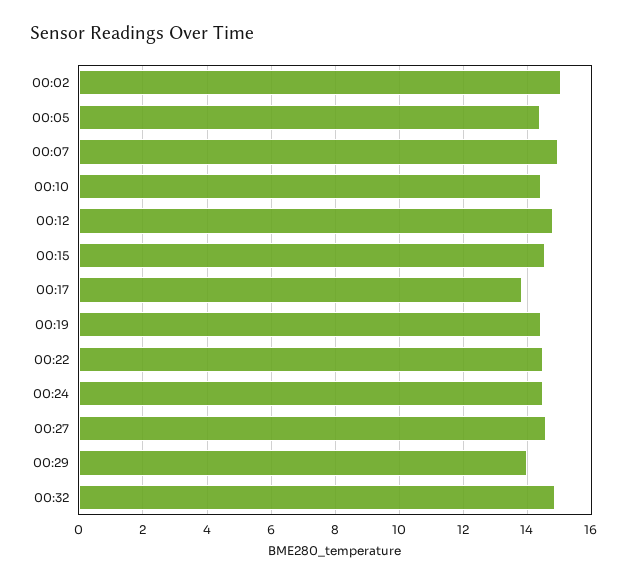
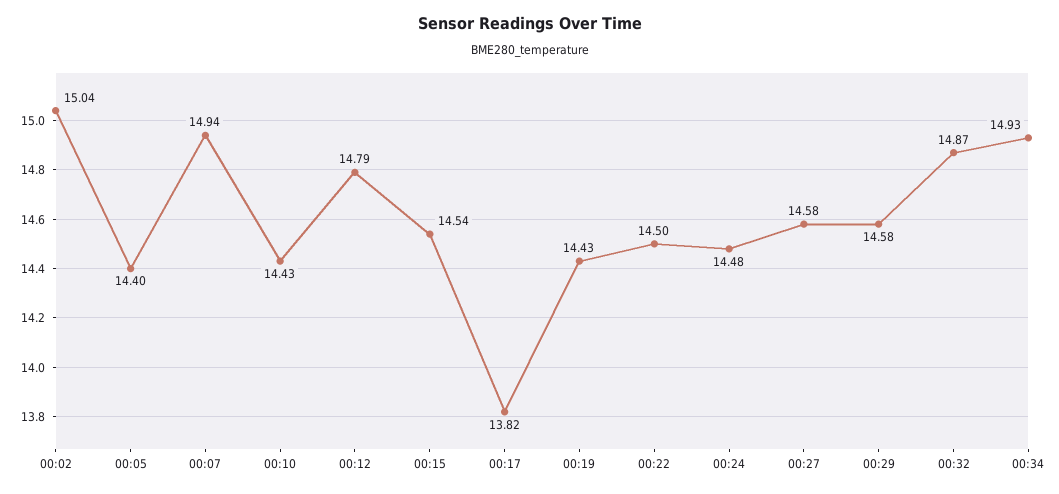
00:29: 14 -> 14.58
00:34: none -> 14.93

